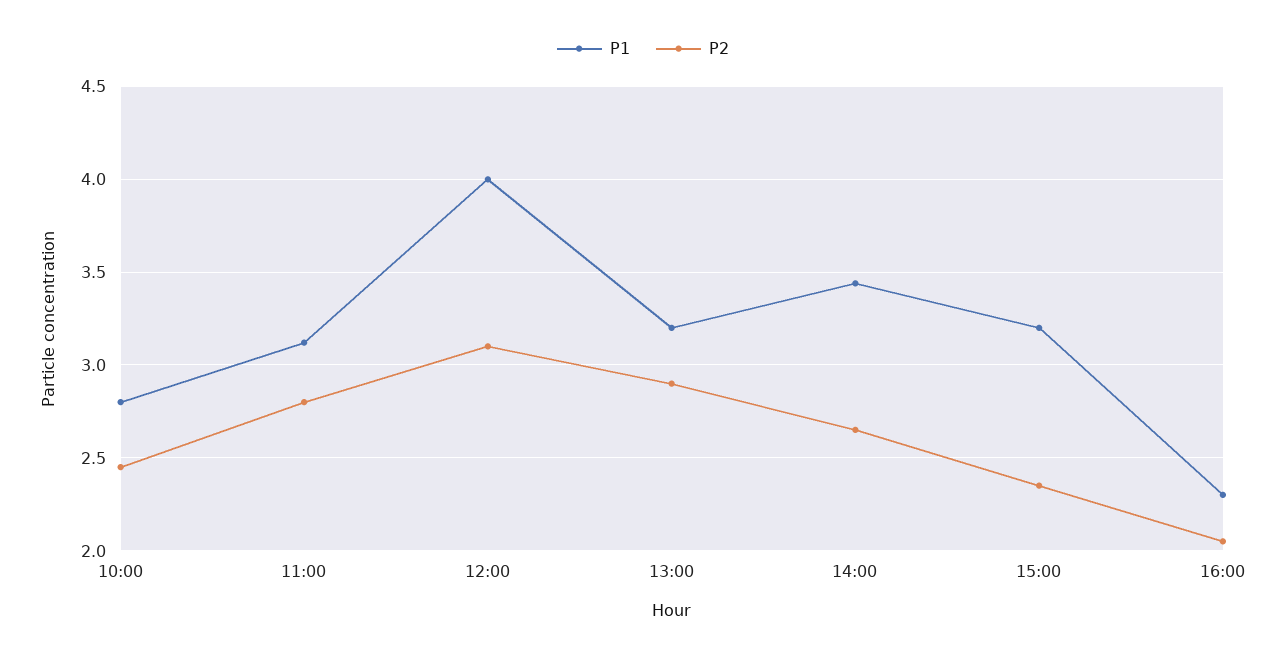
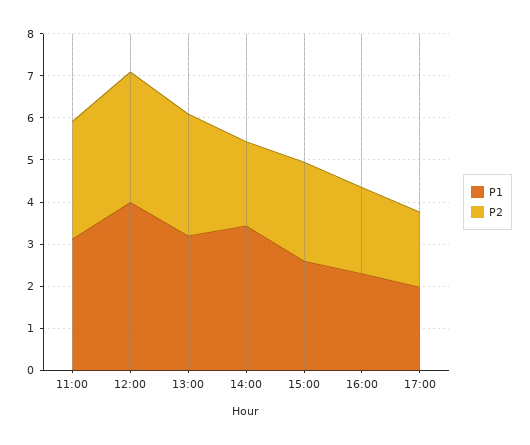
P1, 10:00: 2.8 -> none
P2, 10:00: 2.45 -> none
P2, 14:00: 2.65 -> 2
P1, 15:00: 3.2 -> 2.6
P1, 17:00: none -> 2
P2, 17:00: none -> 1.8

